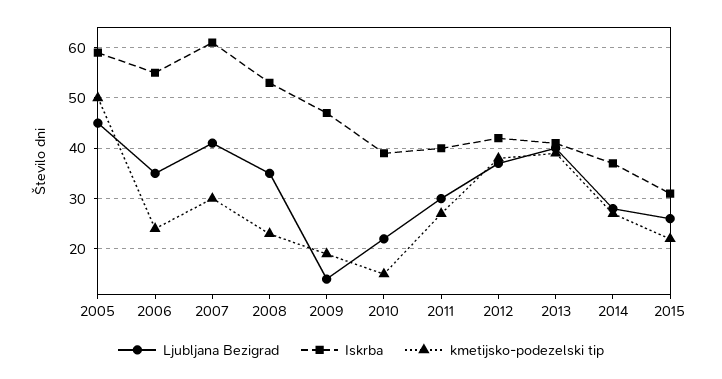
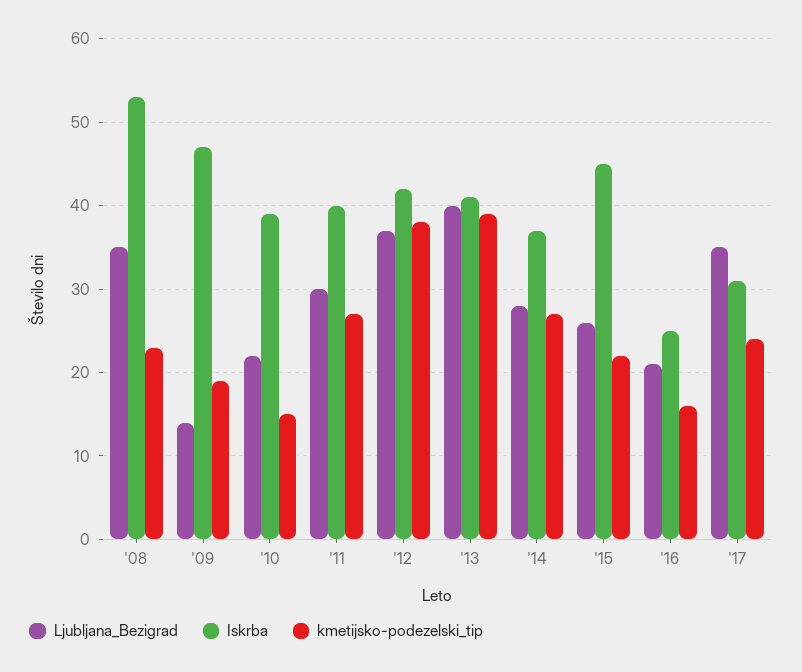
Ljubljana Bezigrad, 2005: 45 -> none
Iskrba, 2005: 60 -> none
kmetijsko-podezelski tip, 2005: 50 -> none
Ljubljana Bezigrad, 2006: 35 -> none
Iskrba, 2006: 55 -> none
kmetijsko-podezelski tip, 2006: 25 -> none
Ljubljana Bezigrad, 2007: 40 -> none
Iskrba, 2007: 60 -> none
kmetijsko-podezelski tip, 2007: 30 -> none
Iskrba, 2015: 30 -> 45
Ljubljana Bezigrad, '16: none -> 21
Iskrba, '16: none -> 25
kmetijsko-podezelski tip, '16: none -> 16
Ljubljana Bezigrad, '17: none -> 35
Iskrba, '17: none -> 31
kmetijsko-podezelski tip, '17: none -> 24

